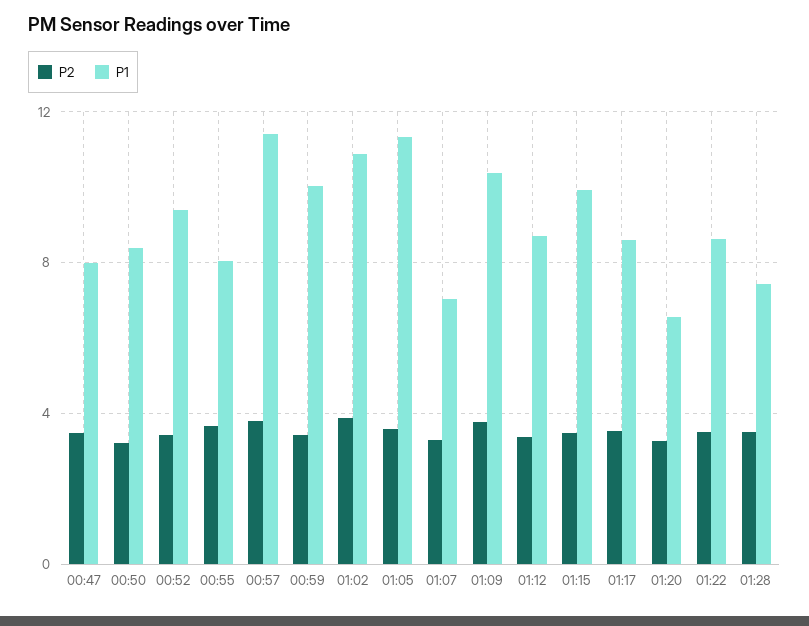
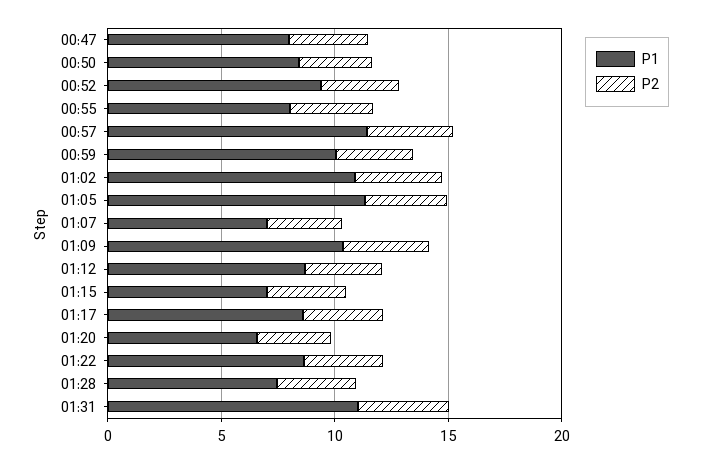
P1, 01:15: 10 -> 7
P1, 01:31: none -> 11
P2, 01:31: none -> 4

